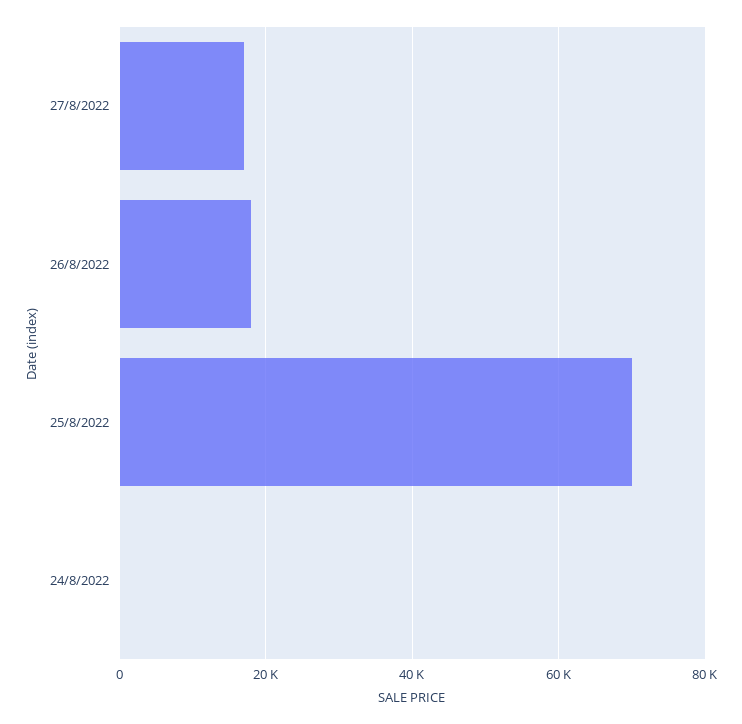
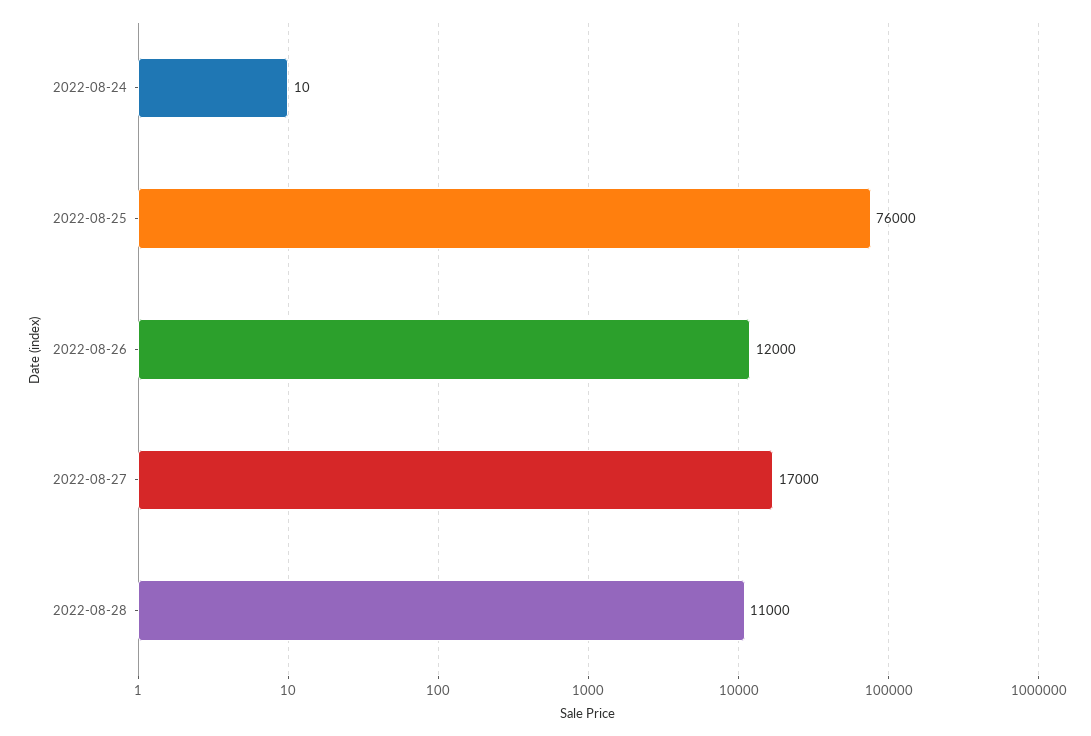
26/8/2022: 18000 -> 12000
25/8/2022: 70000 -> 76000
2022-08-28: none -> 11000

